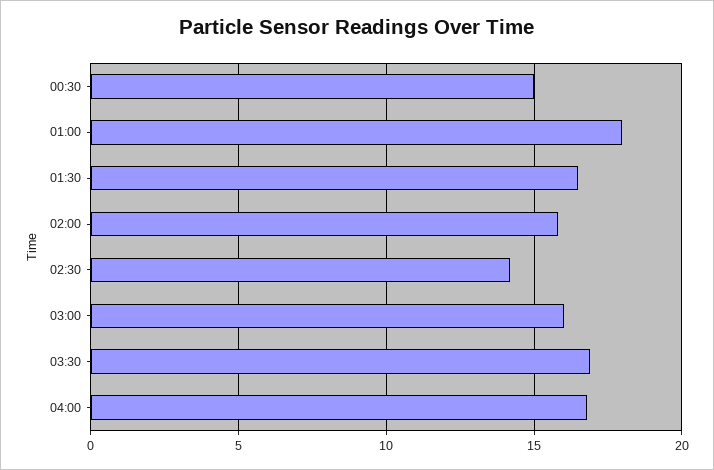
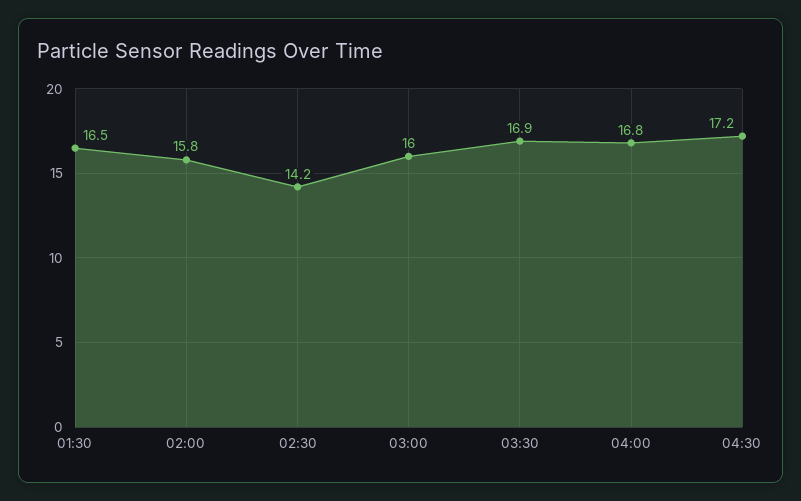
00:30: 15 -> none
01:00: 18 -> none
04:30: none -> 17.2

